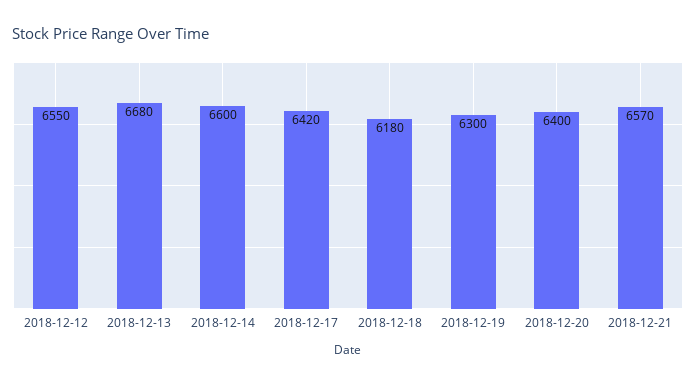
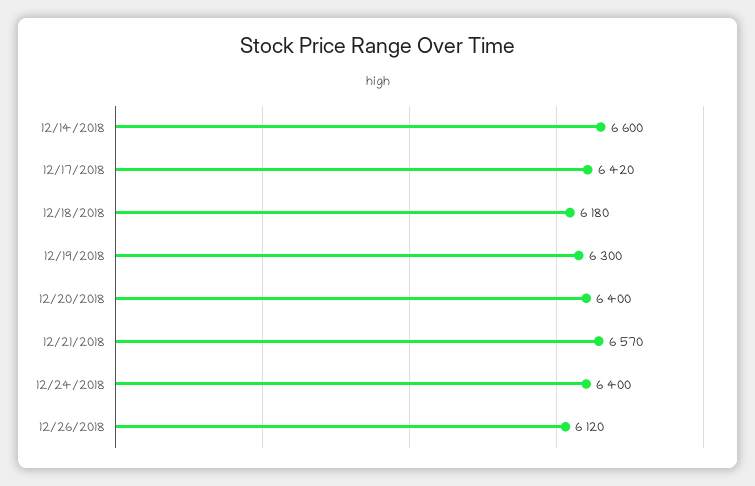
2018-12-12: 6550 -> none
2018-12-13: 6680 -> none
12/24/2018: none -> 6400
12/26/2018: none -> 6120

